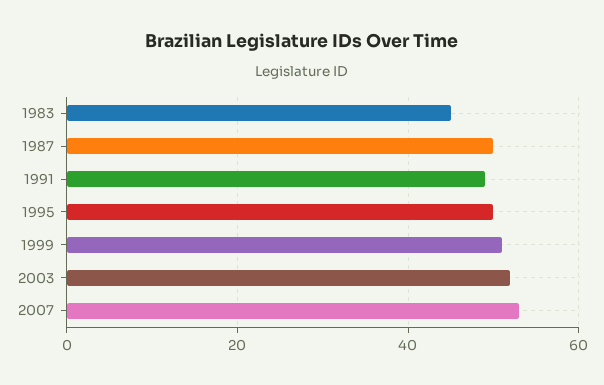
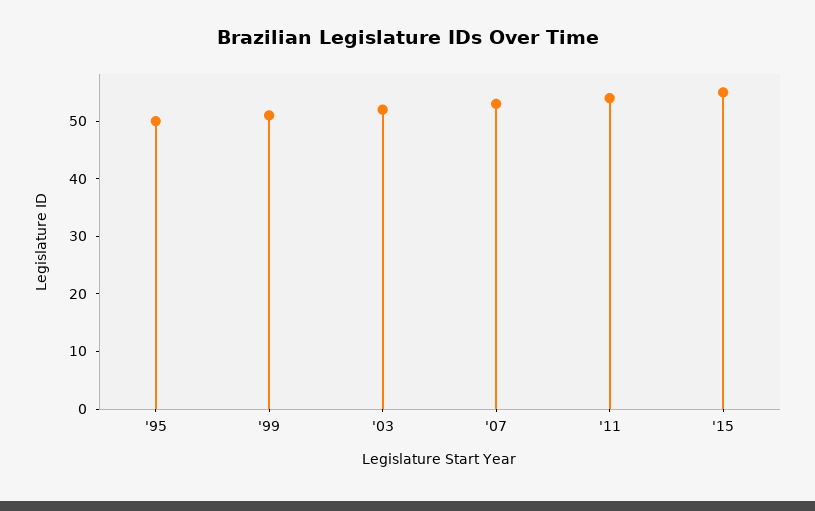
1983: 45 -> none
1987: 50 -> none
1991: 50 -> none
'11: none -> 55
'15: none -> 55

